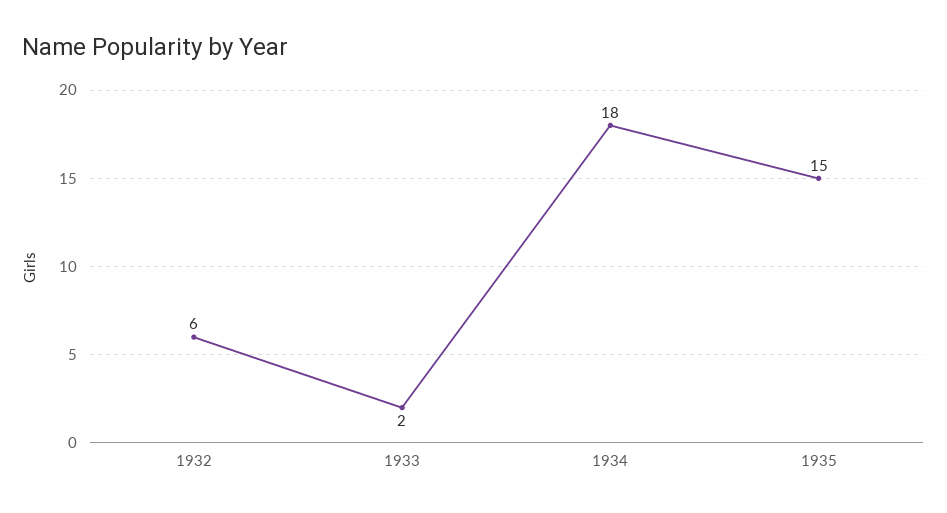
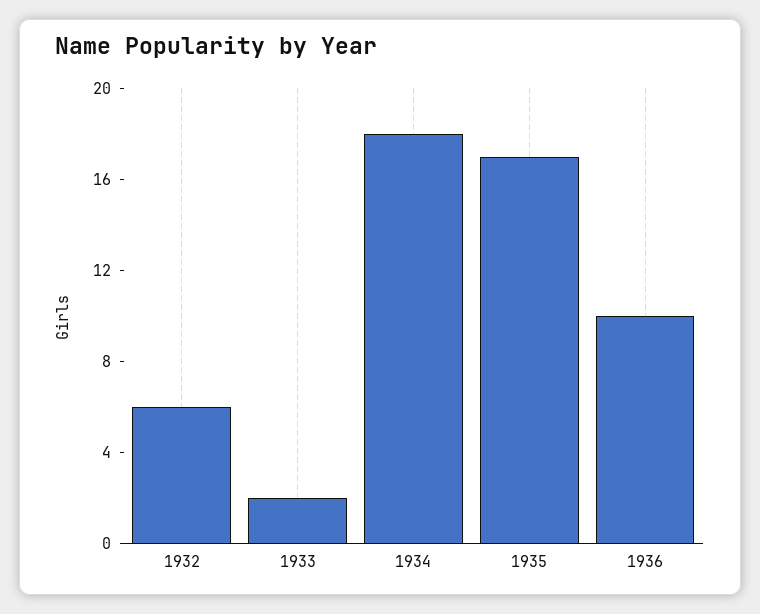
1935: 15 -> 17
1936: none -> 10

